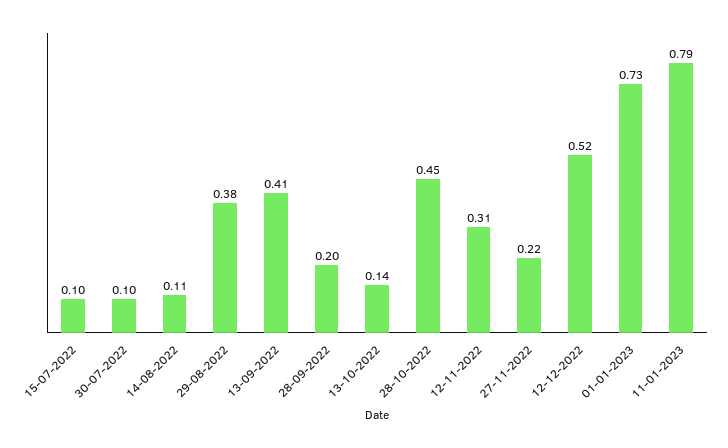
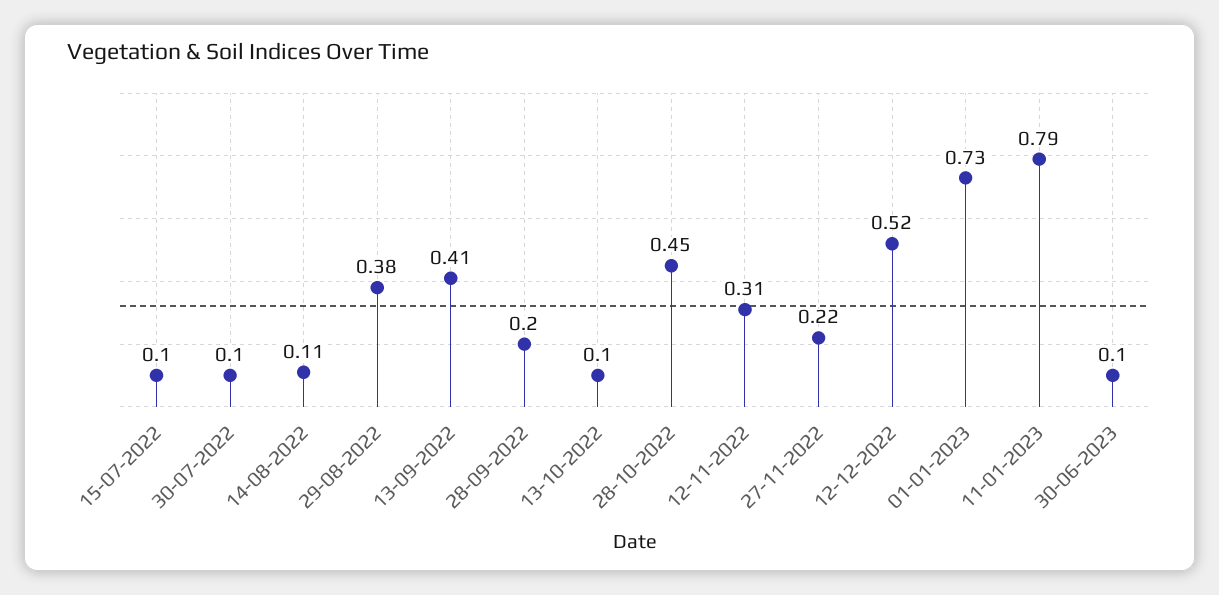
13-10-2022: 0.14 -> 0.1
30-06-2023: none -> 0.1

